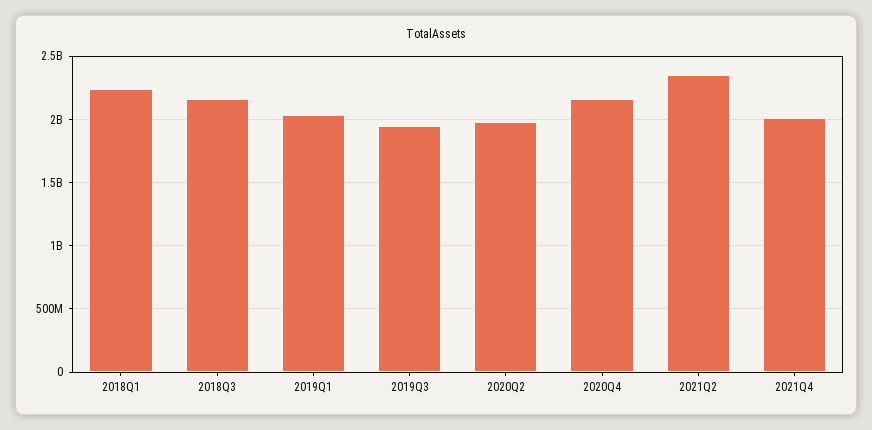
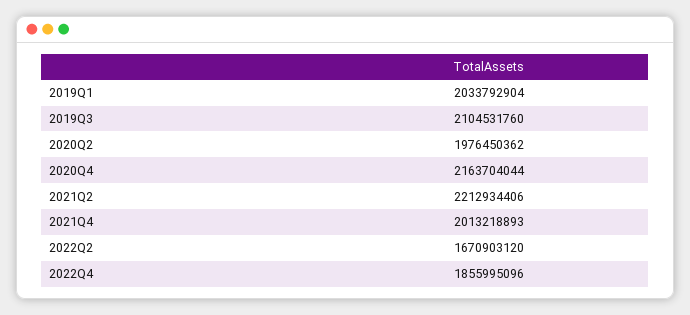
2018Q1: 2250000000 -> none
2018Q3: 2150000000 -> none
2019Q3: 1950000000 -> 2104531760
2021Q2: 2350000000 -> 2212934406
2022Q2: none -> 1670903120
2022Q4: none -> 1855995096

